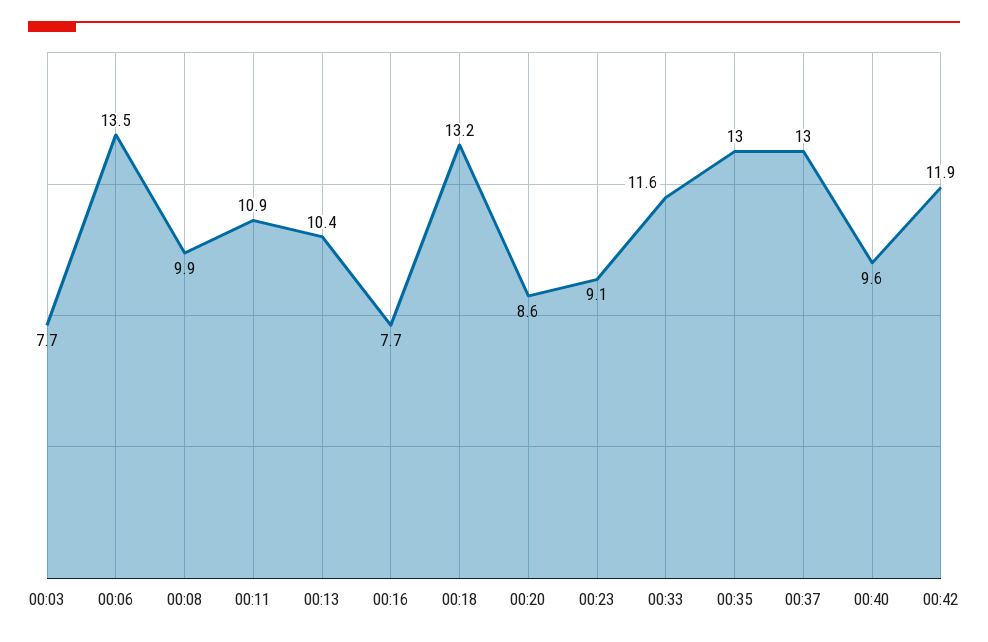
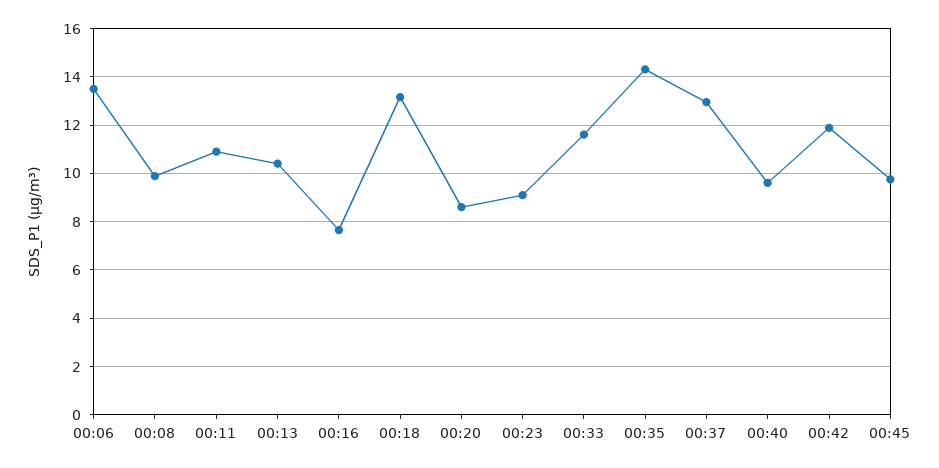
00:03: 7.7 -> none
00:35: 13 -> 14.25
00:45: none -> 9.75

